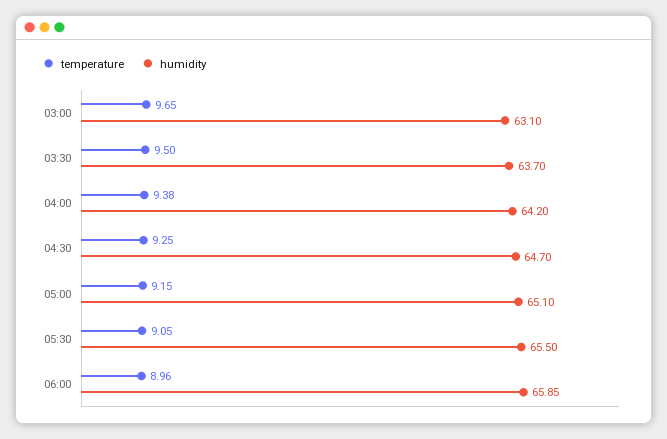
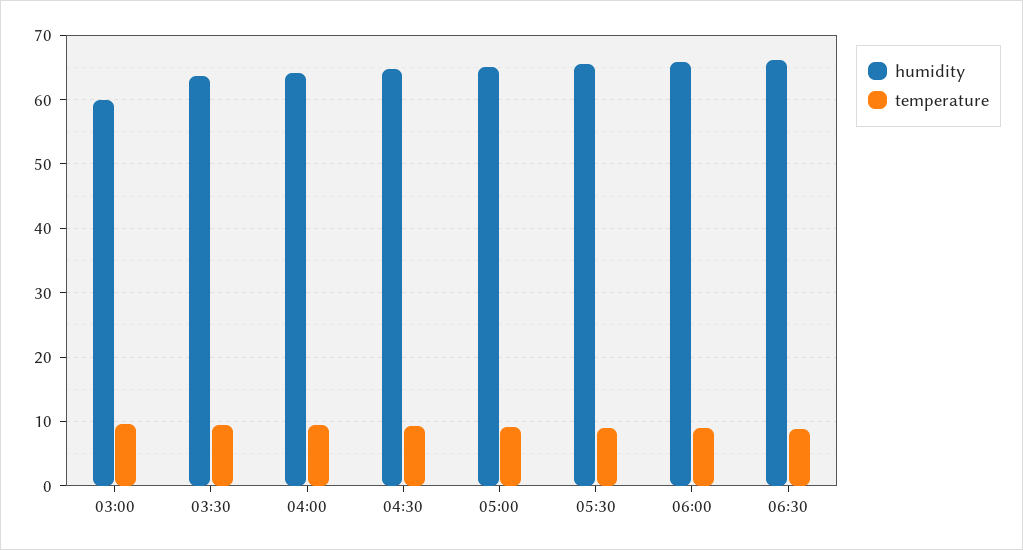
humidity, 03:00: 63.1 -> 60
humidity, 06:30: none -> 66
temperature, 06:30: none -> 9

